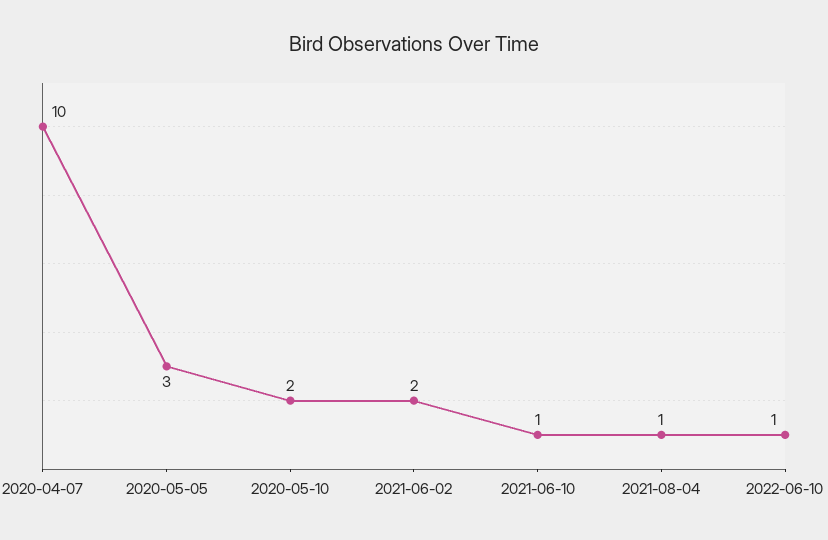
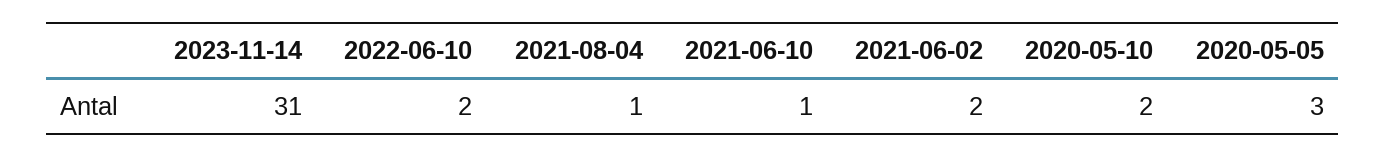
2020-04-07: 10 -> none
2022-06-10: 1 -> 2
2023-11-14: none -> 31

